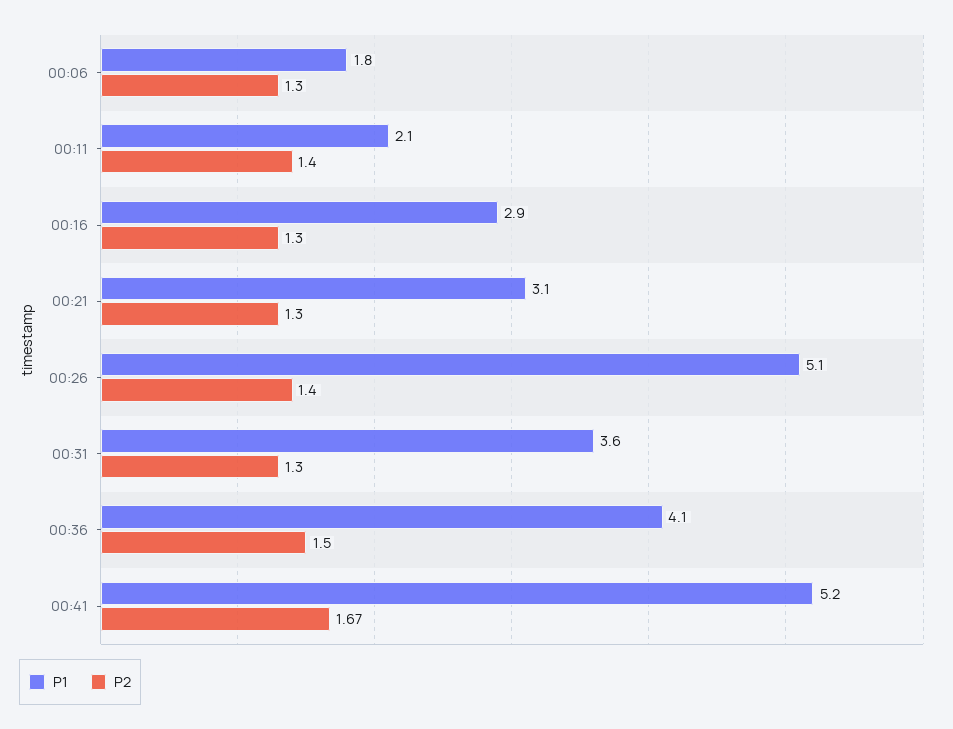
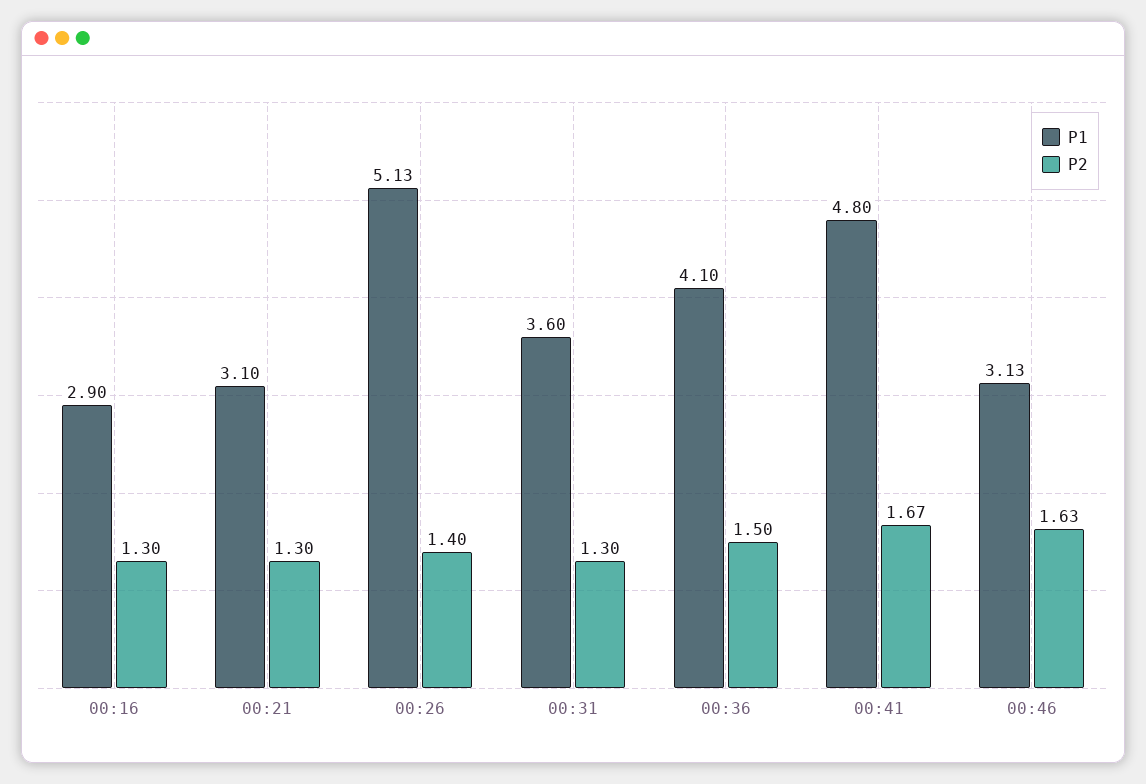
P1, 00:06: 1.8 -> none
P2, 00:06: 1.3 -> none
P1, 00:11: 2.1 -> none
P2, 00:11: 1.4 -> none
P1, 00:41: 5.2 -> 4.8
P1, 00:46: none -> 3.13
P2, 00:46: none -> 1.63

